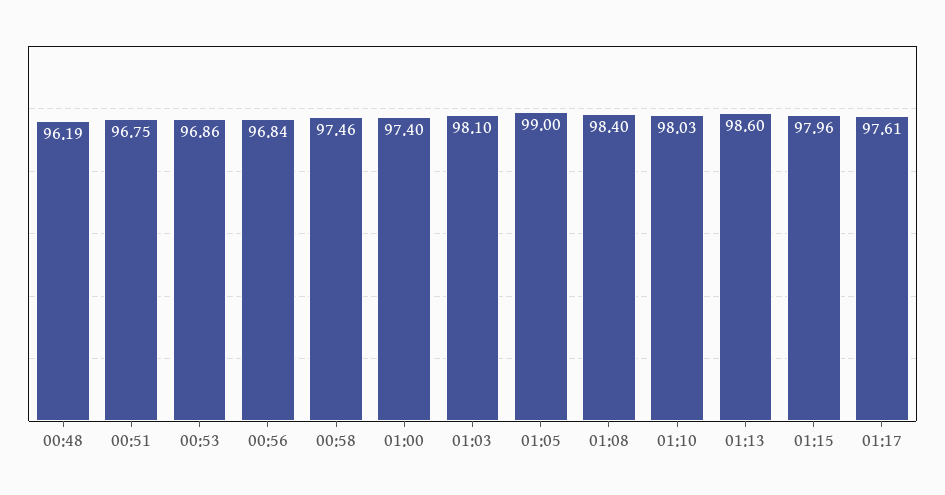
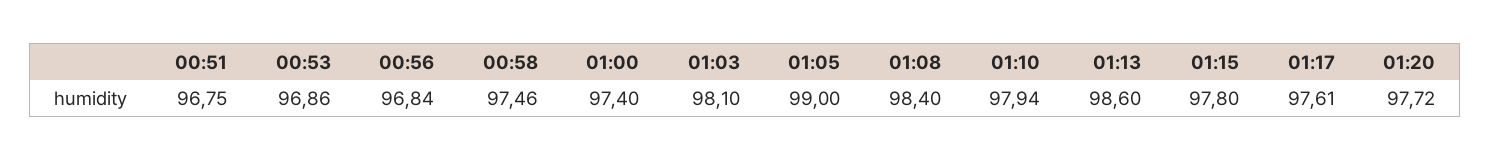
00:48: 96.19 -> none
01:10: 98.03 -> 97.94
01:15: 97.96 -> 97.8
01:20: none -> 97.72

